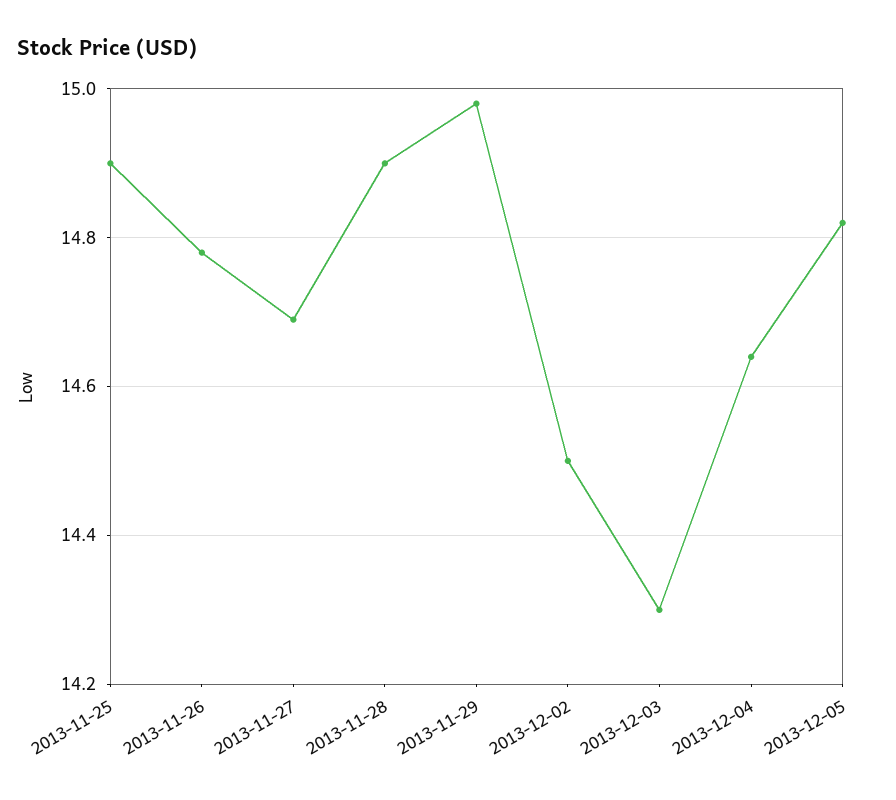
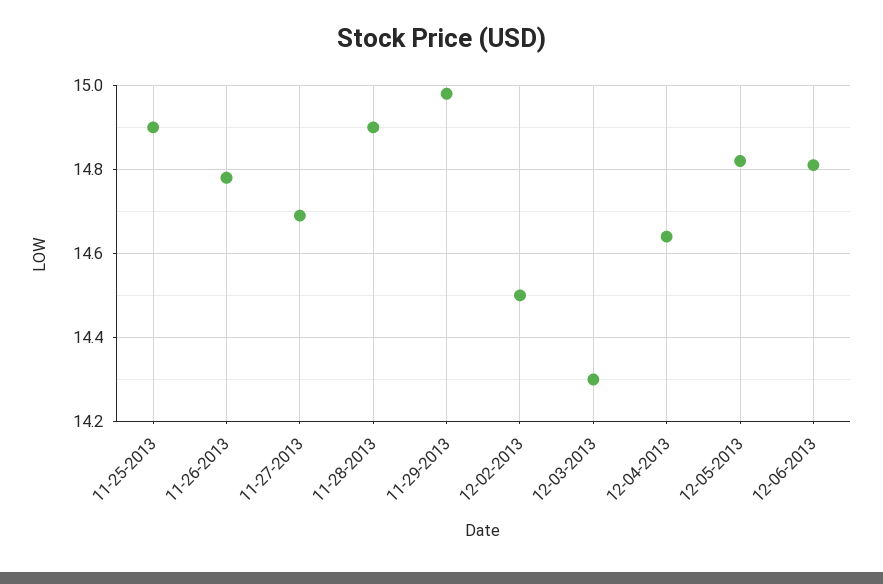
12-06-2013: none -> 14.8

